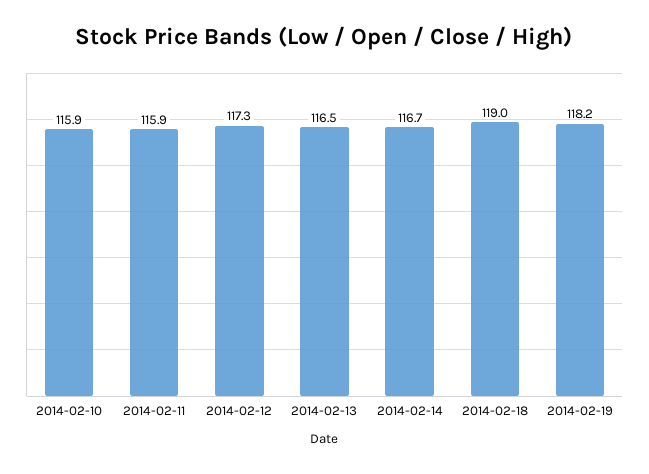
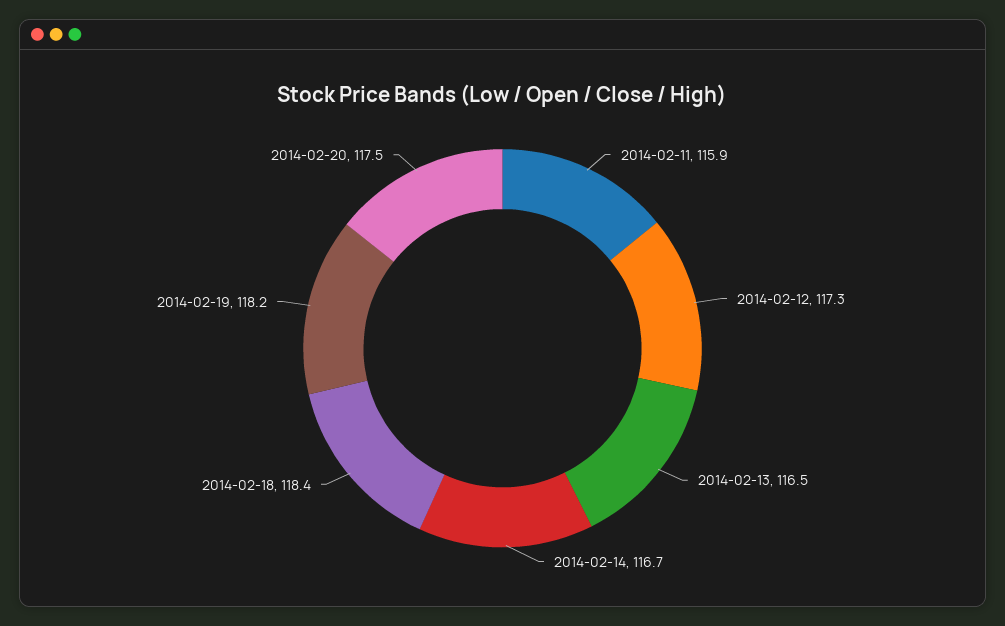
2014-02-10: 115.9 -> none
2014-02-18: 119 -> 118.4
2014-02-20: none -> 117.5

